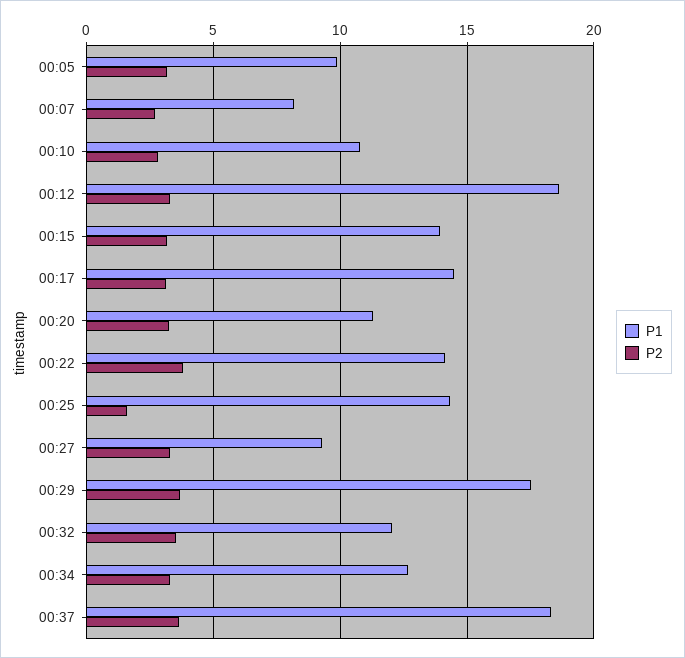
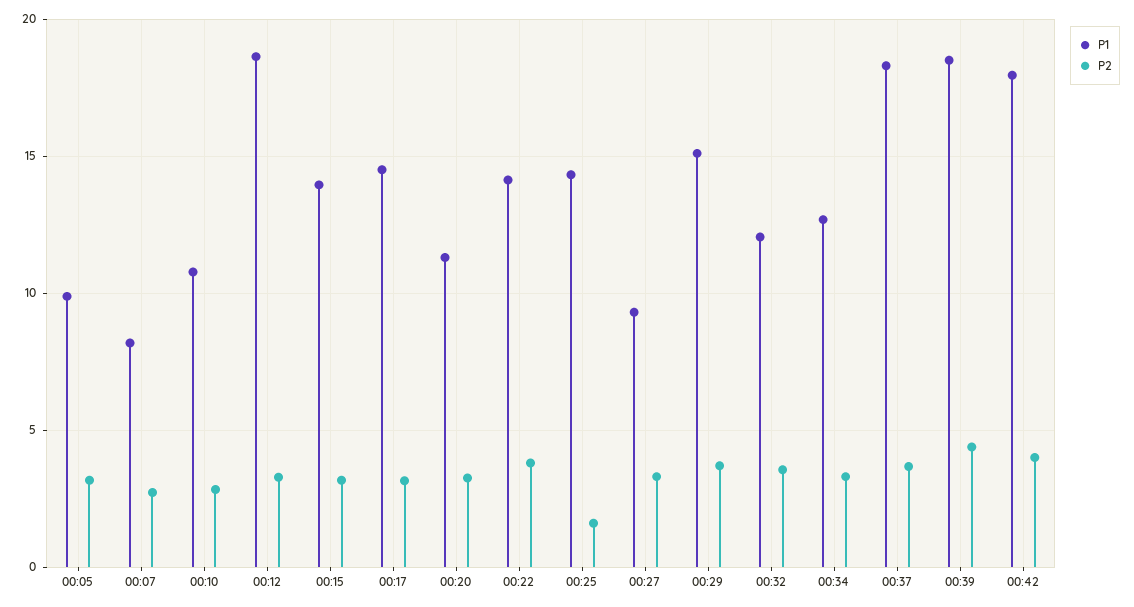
P1, 00:29: 17.5 -> 15
P1, 00:39: none -> 18.5
P2, 00:39: none -> 4.5
P1, 00:42: none -> 18
P2, 00:42: none -> 4

